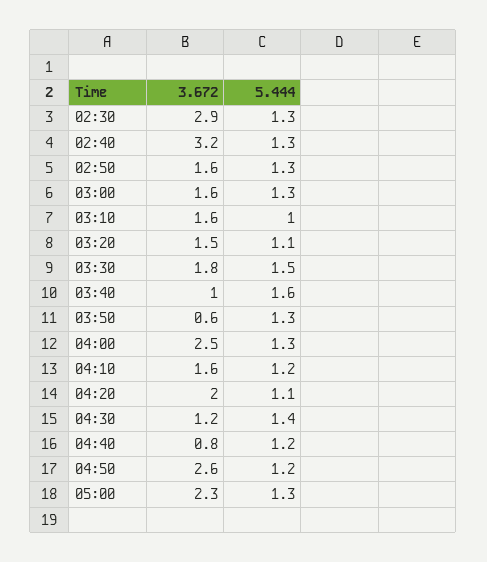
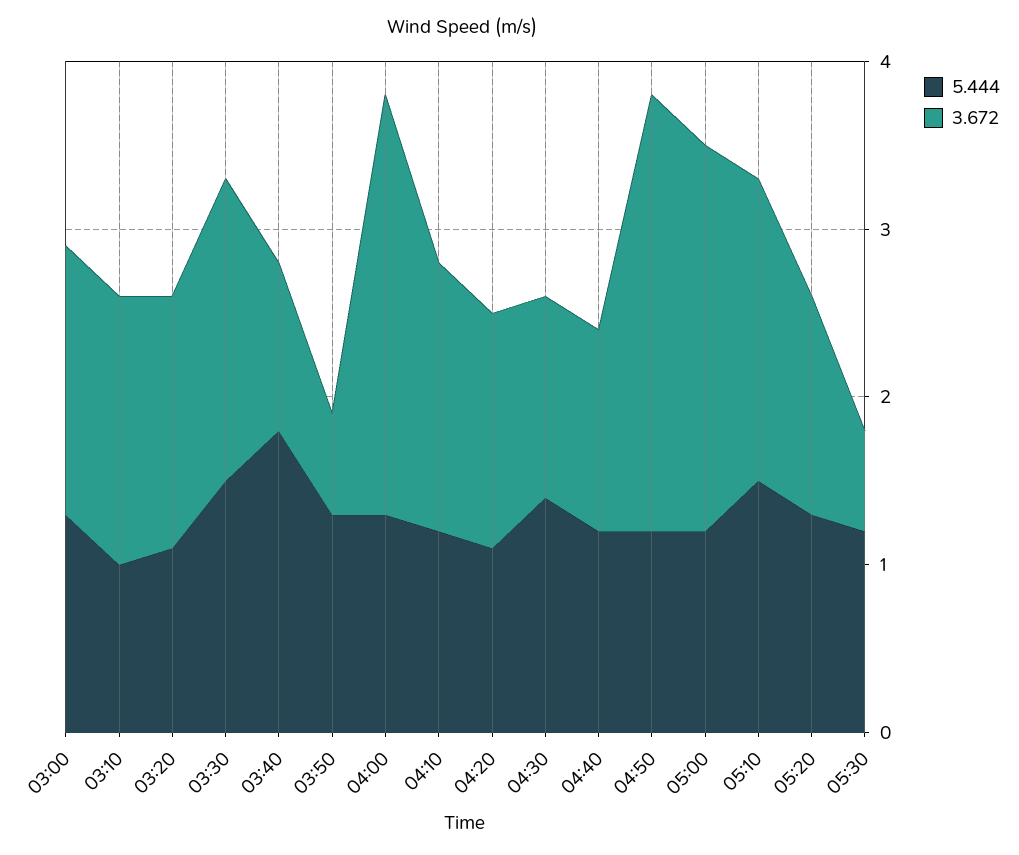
3.672, 02:30: 2.9 -> none
5.444, 02:30: 1.3 -> none
3.672, 02:40: 3.2 -> none
5.444, 02:40: 1.3 -> none
3.672, 02:50: 1.6 -> none
5.444, 02:50: 1.3 -> none
5.444, 03:40: 1.6 -> 1.8
3.672, 04:20: 2 -> 1.4
3.672, 04:40: 0.8 -> 1.2
5.444, 05:00: 1.3 -> 1.2
5.444, 05:10: none -> 1.5
3.672, 05:10: none -> 1.8
5.444, 05:20: none -> 1.3
3.672, 05:20: none -> 1.3
5.444, 05:30: none -> 1.2
3.672, 05:30: none -> 0.6

